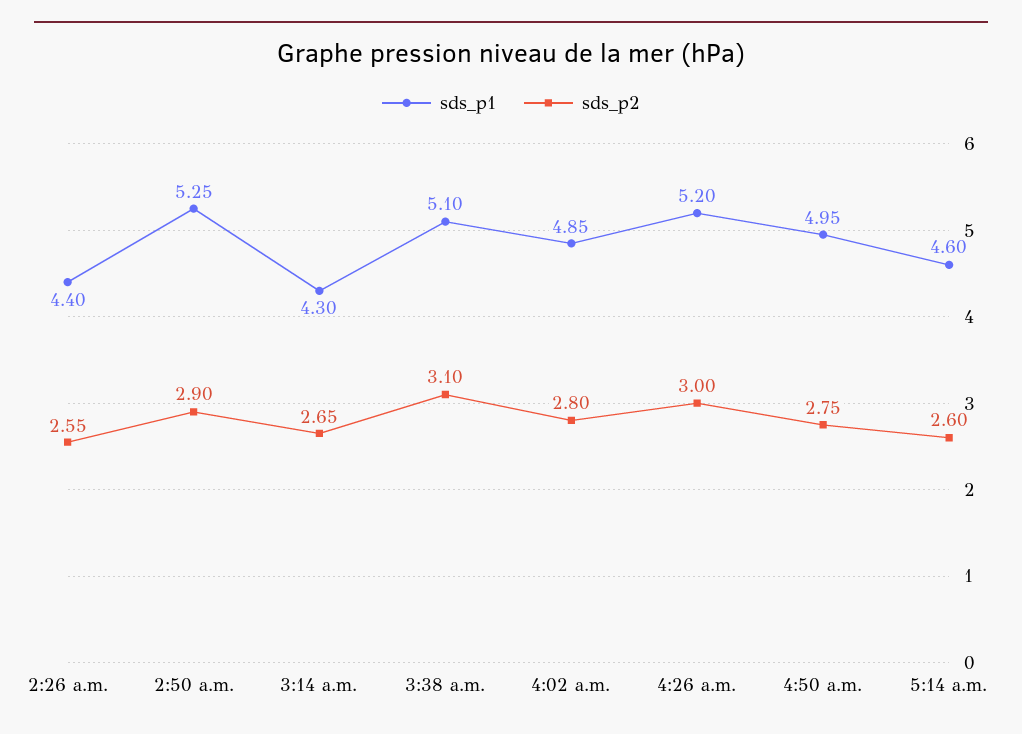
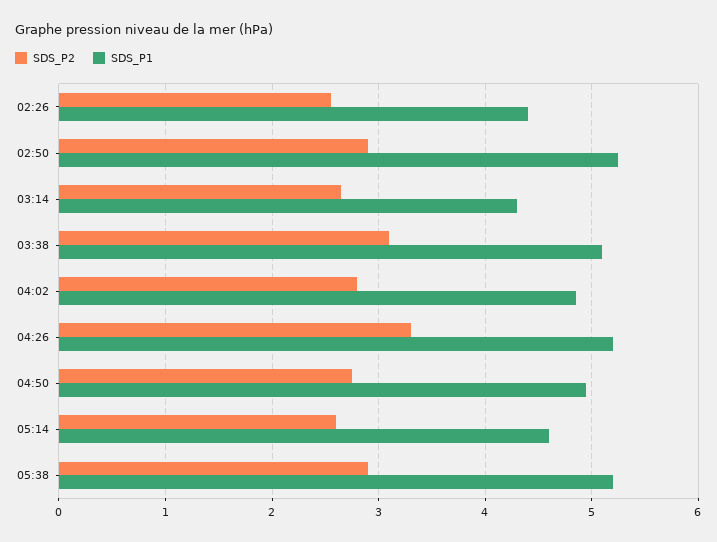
sds_p2, 4:26 a.m.: 3 -> 3.3
sds_p2, 05:38: none -> 2.9
sds_p1, 05:38: none -> 5.2

